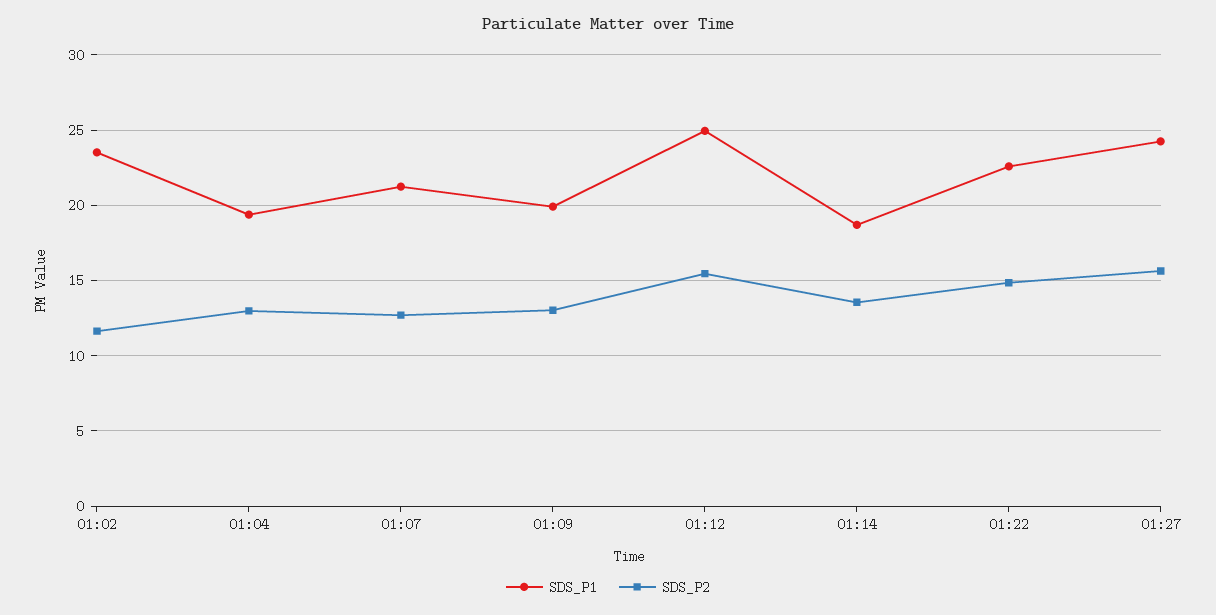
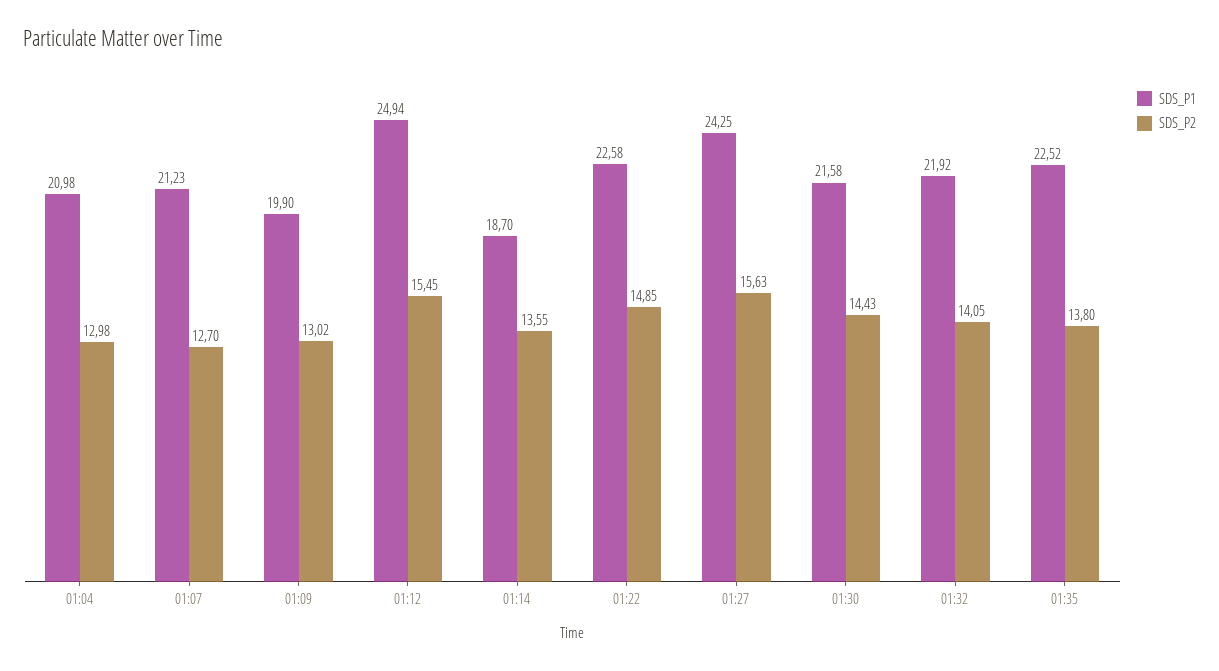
SDS_P1, 01:02: 23.5 -> none
SDS_P2, 01:02: 11.5 -> none
SDS_P1, 01:04: 19.5 -> 20.98
SDS_P1, 01:30: none -> 21.58
SDS_P2, 01:30: none -> 14.43
SDS_P1, 01:32: none -> 21.92
SDS_P2, 01:32: none -> 14.05
SDS_P1, 01:35: none -> 22.52
SDS_P2, 01:35: none -> 13.8

